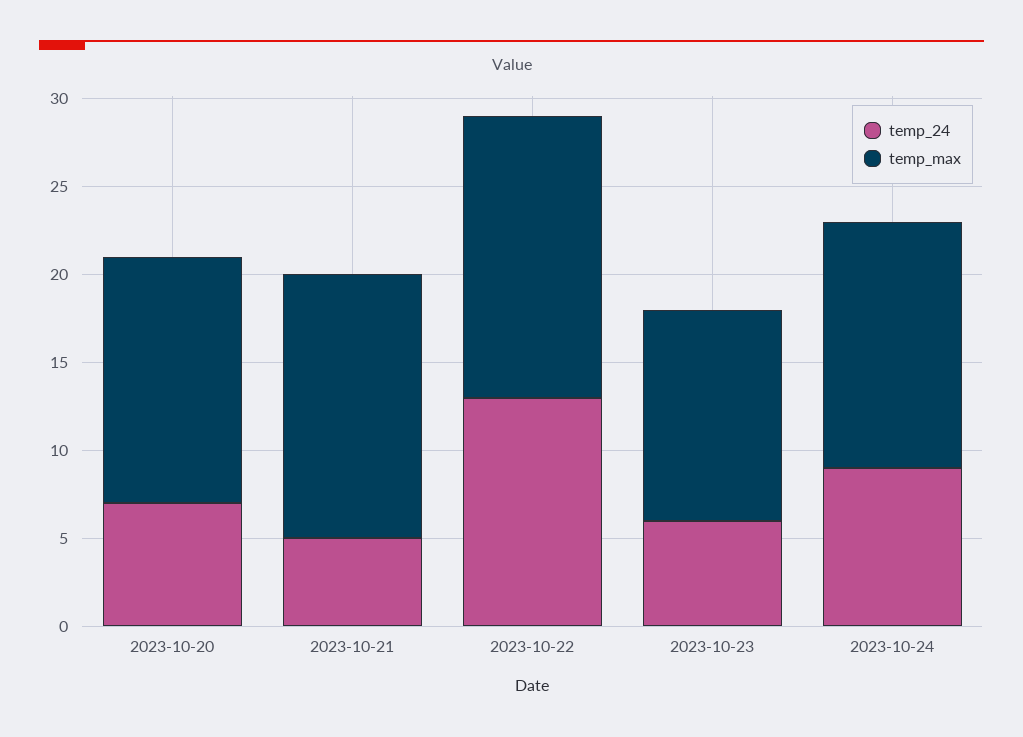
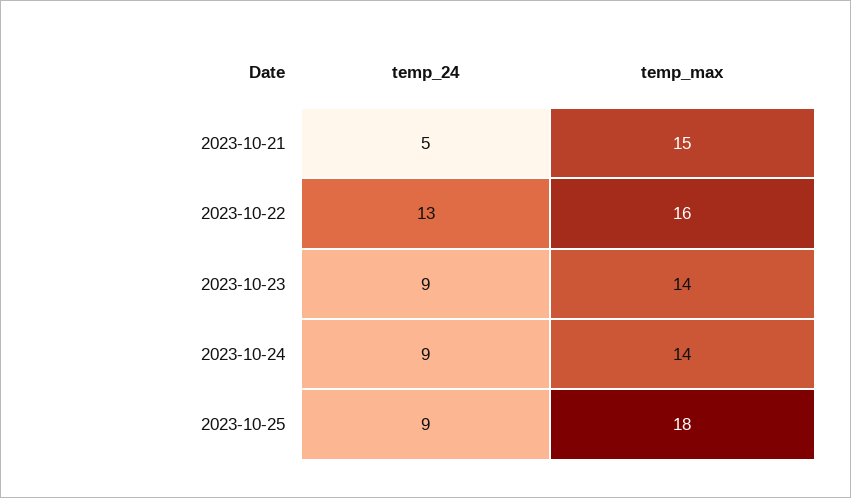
temp_24, 2023-10-20: 7 -> none
temp_max, 2023-10-20: 14 -> none
temp_24, 2023-10-23: 6 -> 9
temp_max, 2023-10-23: 12 -> 14
temp_24, 2023-10-25: none -> 9
temp_max, 2023-10-25: none -> 18

